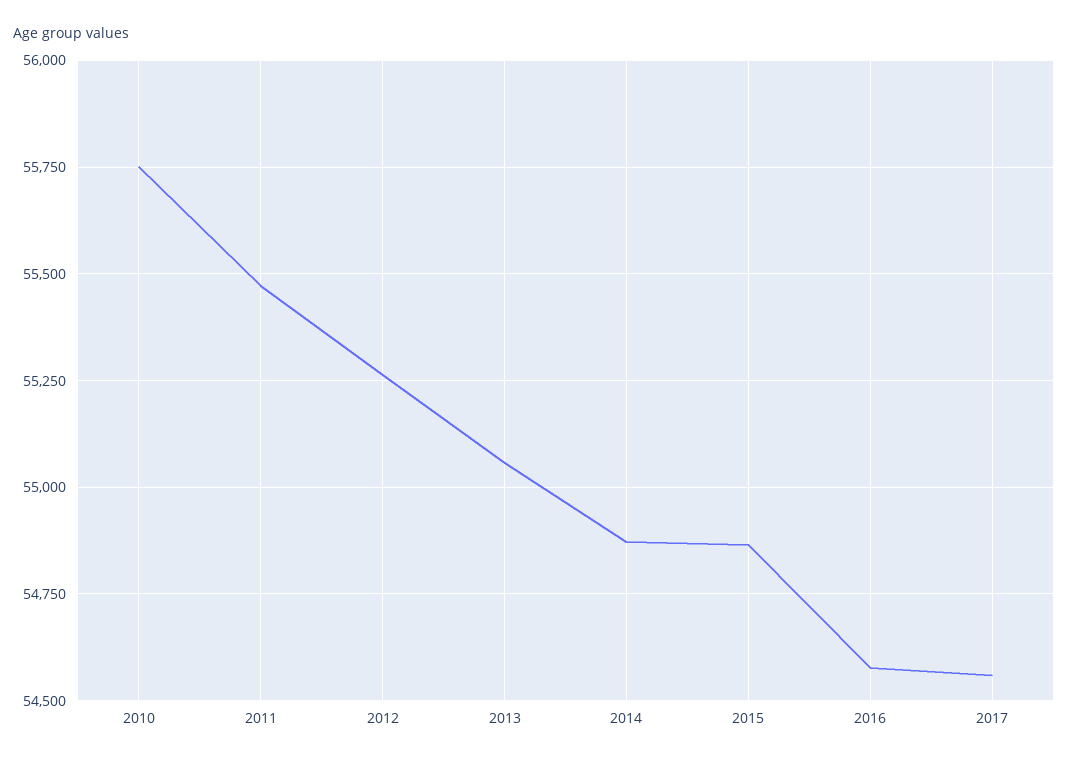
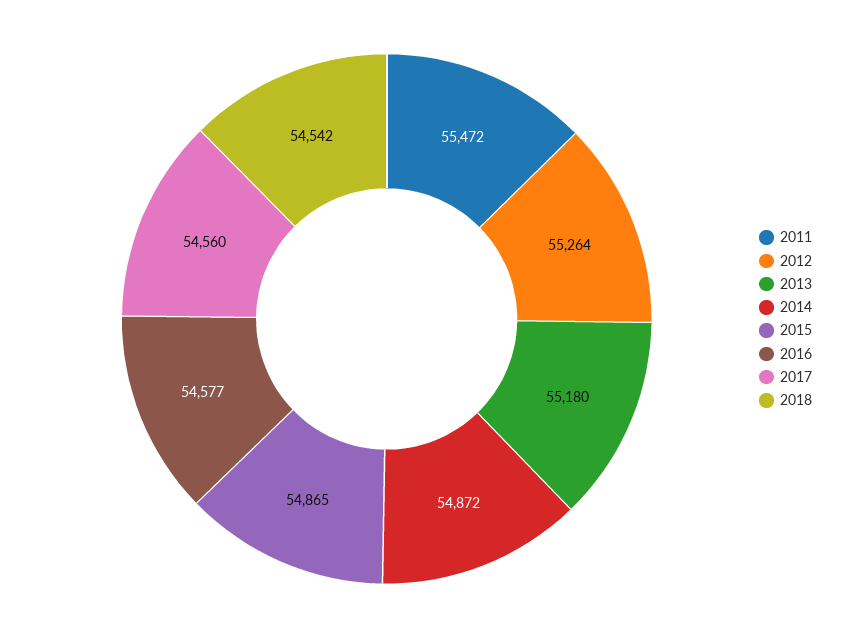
2010: 55750 -> none
2013: 55050 -> 55180
2018: none -> 54542

